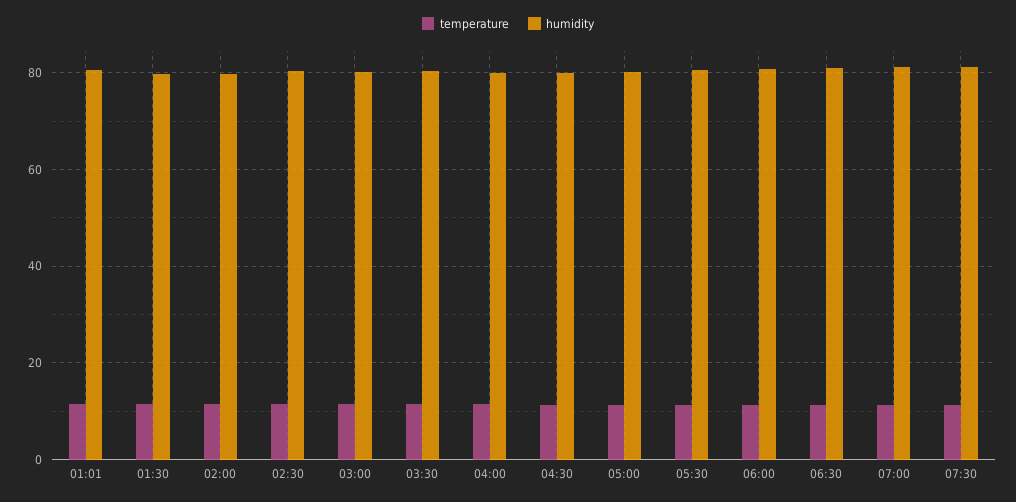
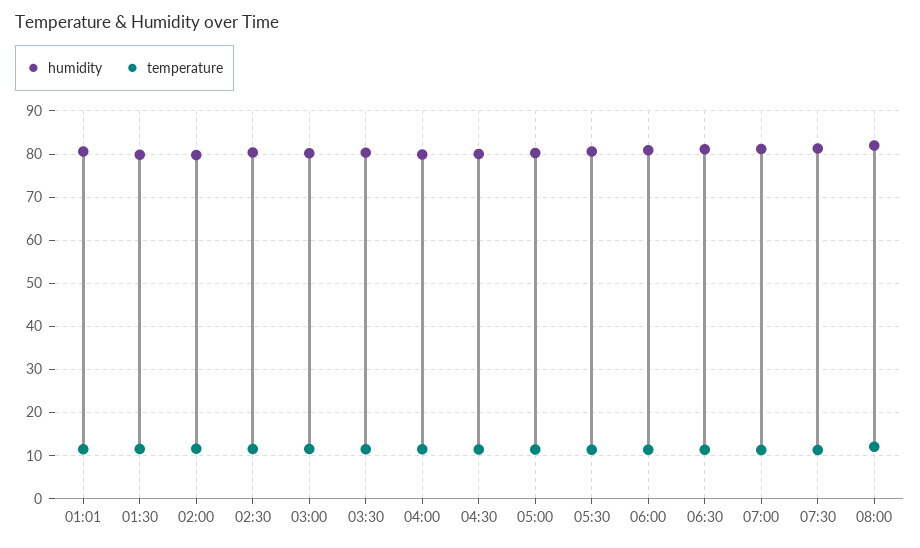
humidity, 08:00: none -> 82
temperature, 08:00: none -> 12

